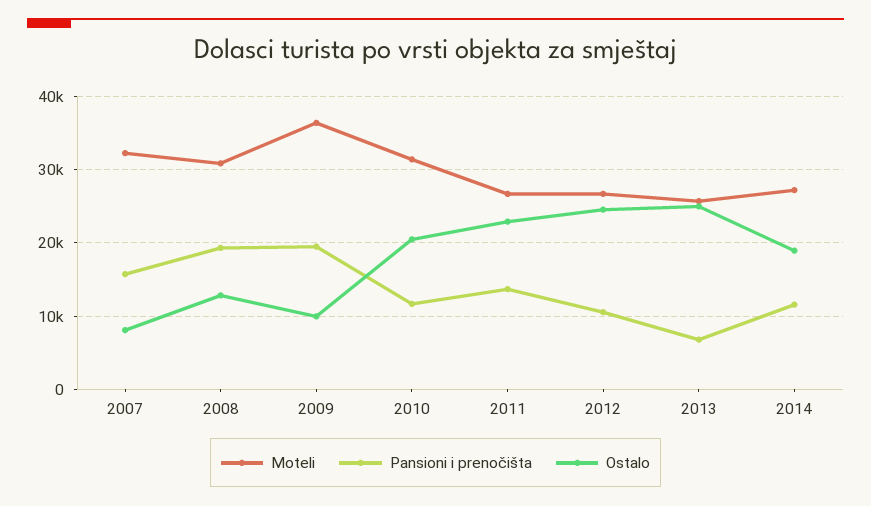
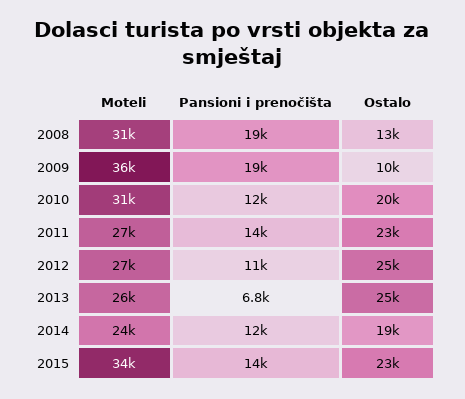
Moteli, 2007: 32000 -> none
Pansioni i prenočišta, 2007: 16000 -> none
Ostalo, 2007: 8000 -> none
Moteli, 2014: 27000 -> 24000
Moteli, 2015: none -> 34000
Pansioni i prenočišta, 2015: none -> 14000
Ostalo, 2015: none -> 23000

